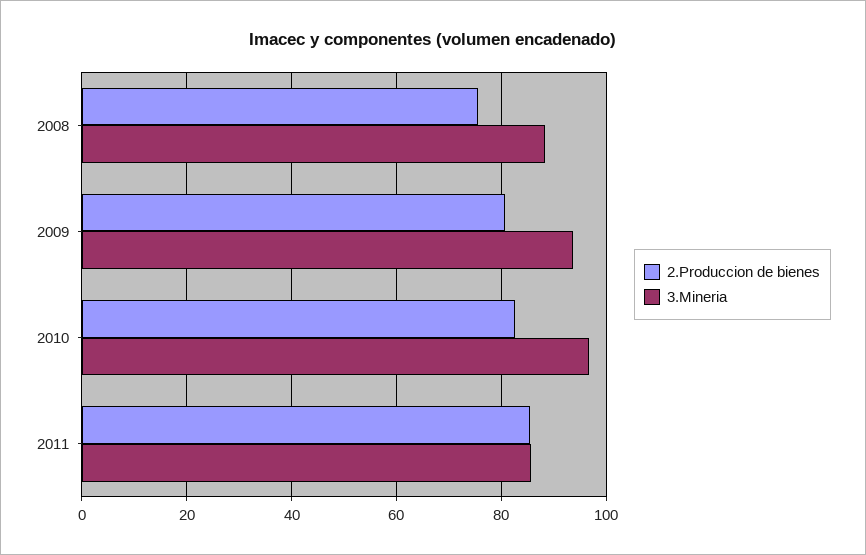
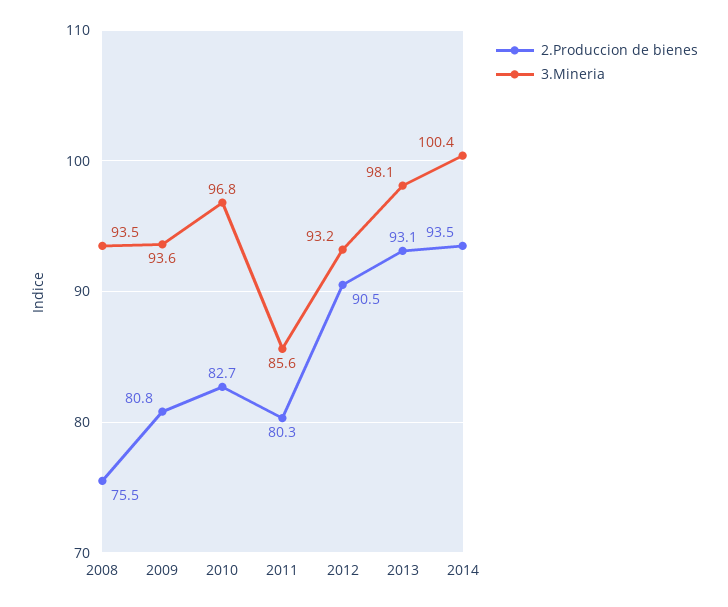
3.Mineria, 2008: 88 -> 93.5
2.Produccion de bienes, 2011: 86 -> 80.3
2.Produccion de bienes, 2012: none -> 90.5
3.Mineria, 2012: none -> 93.2
2.Produccion de bienes, 2013: none -> 93.1
3.Mineria, 2013: none -> 98.1
2.Produccion de bienes, 2014: none -> 93.5
3.Mineria, 2014: none -> 100.4

